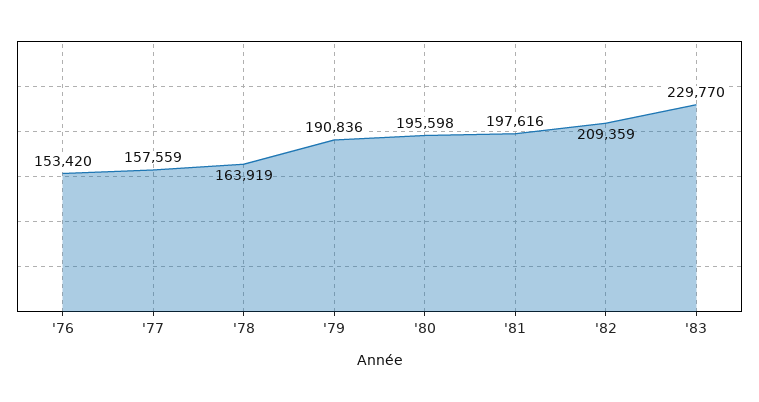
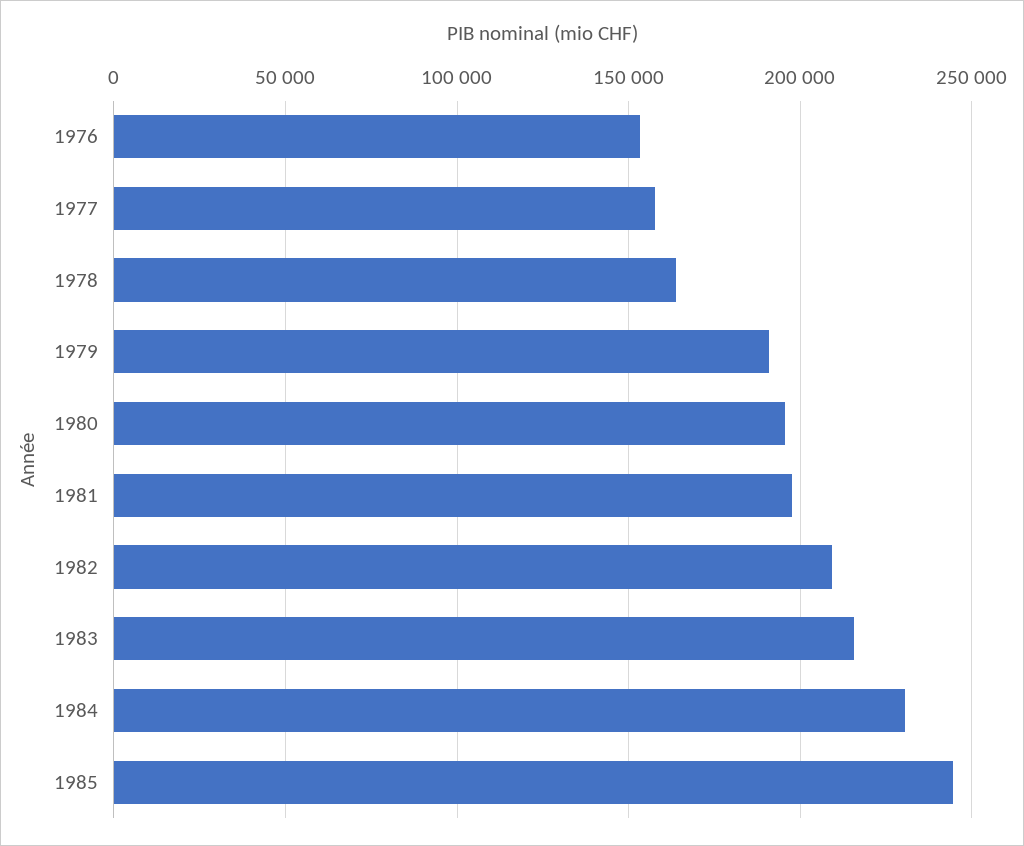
'83: 229770 -> 215000
1984: none -> 230000
1985: none -> 245000

